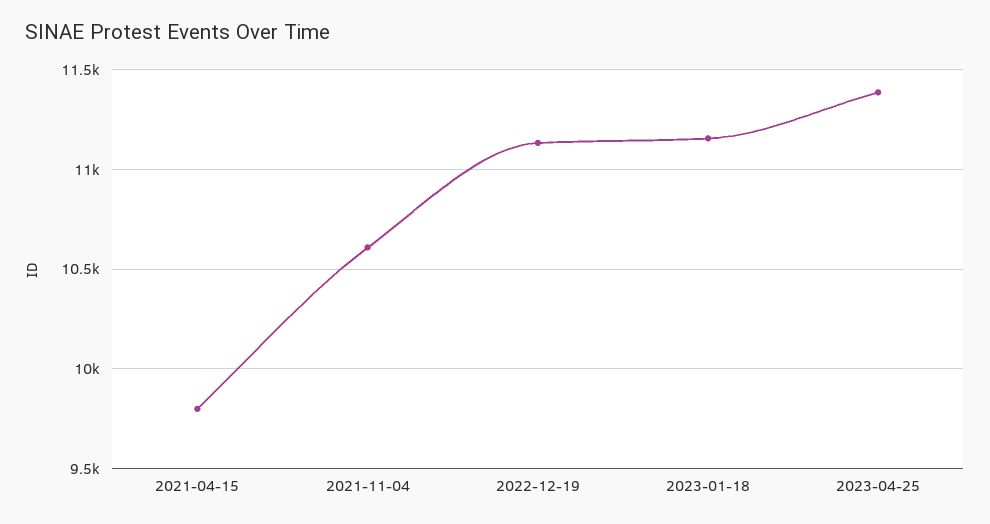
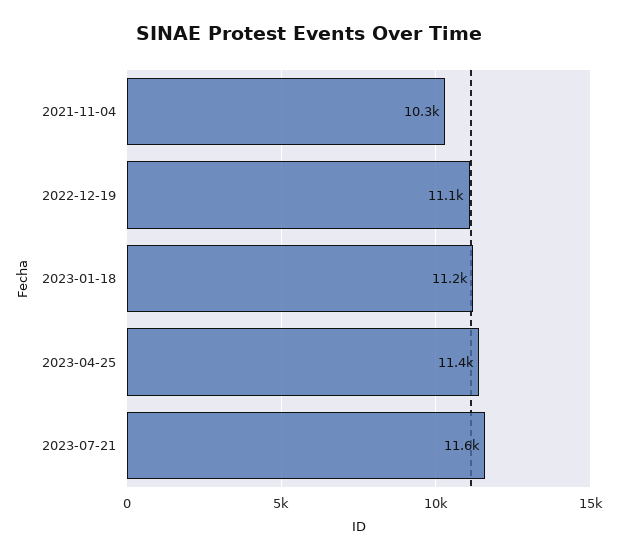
2021-04-15: 9800 -> none
2021-11-04: 10600 -> 10300
2023-07-21: none -> 11600

